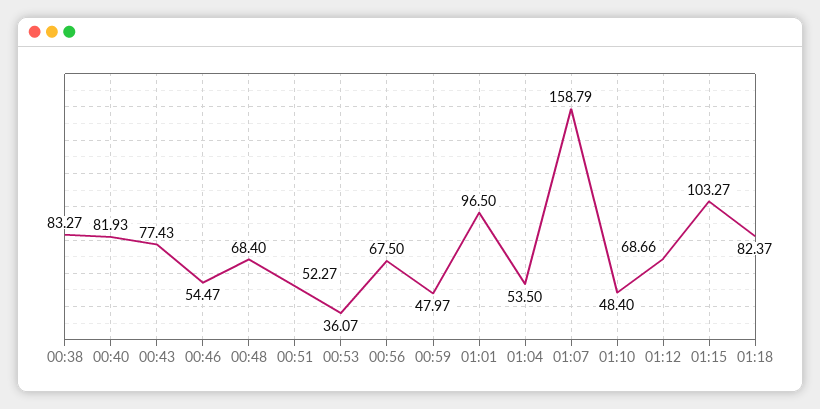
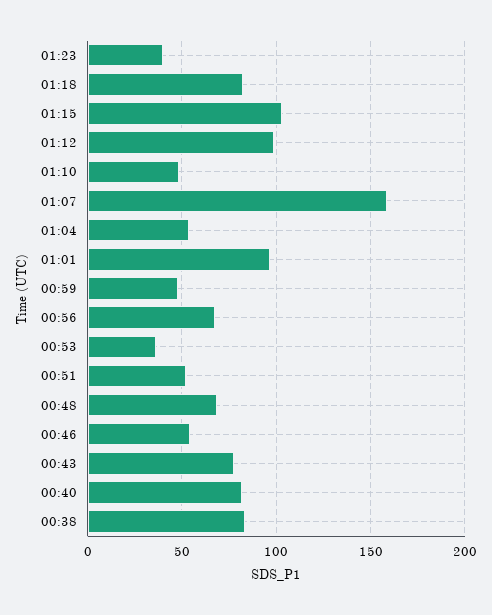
01:12: 68.66 -> 100
01:23: none -> 40

